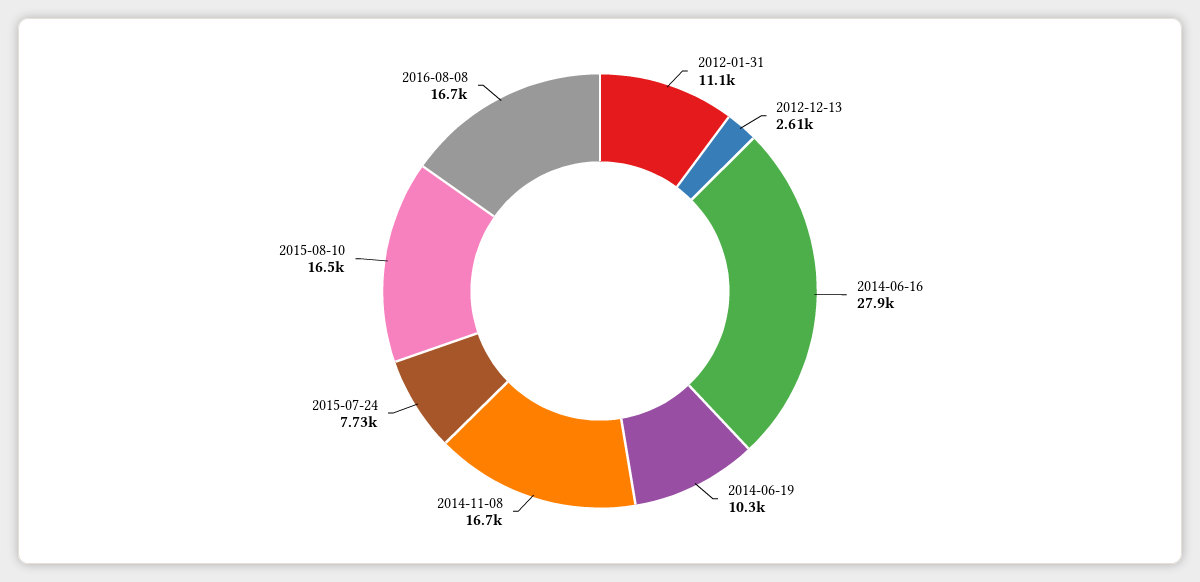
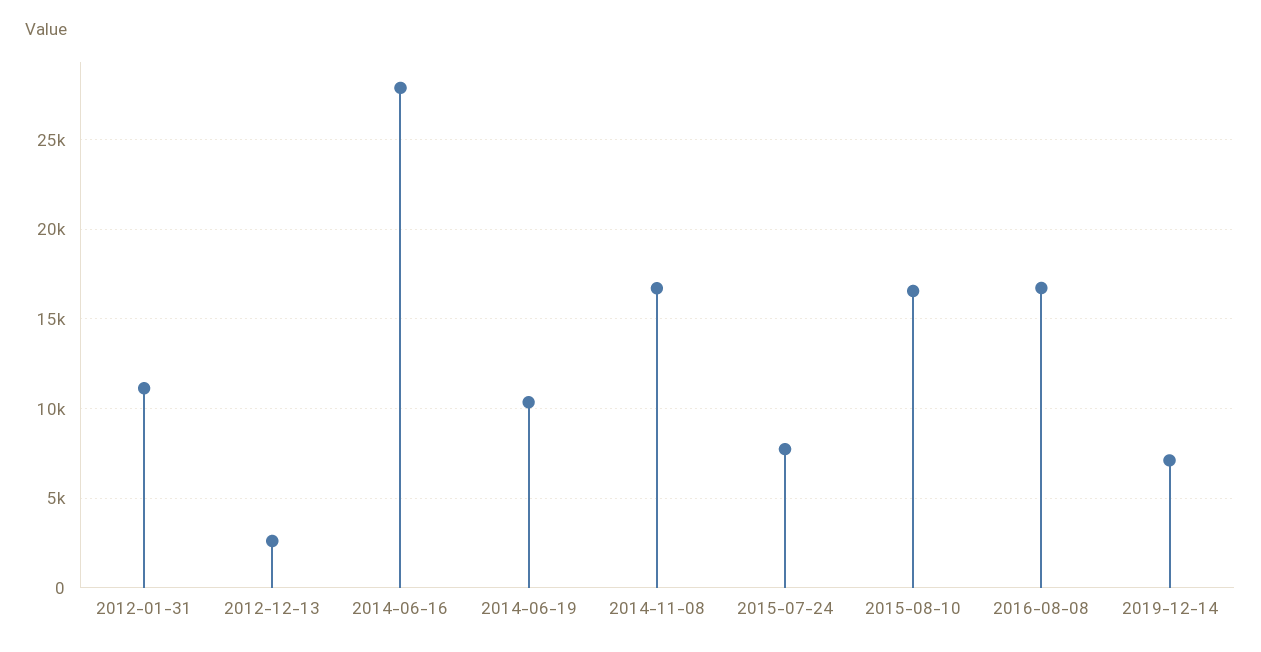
2019-12-14: none -> 7000

